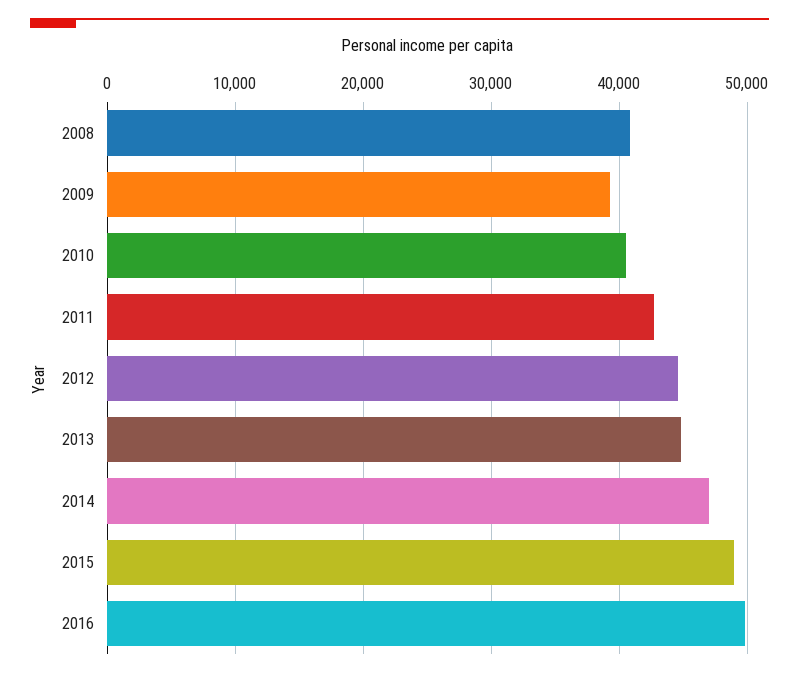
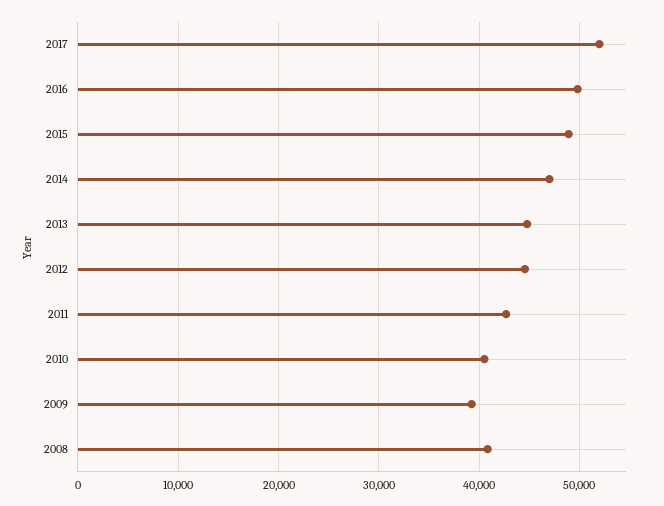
2017: none -> 52000

